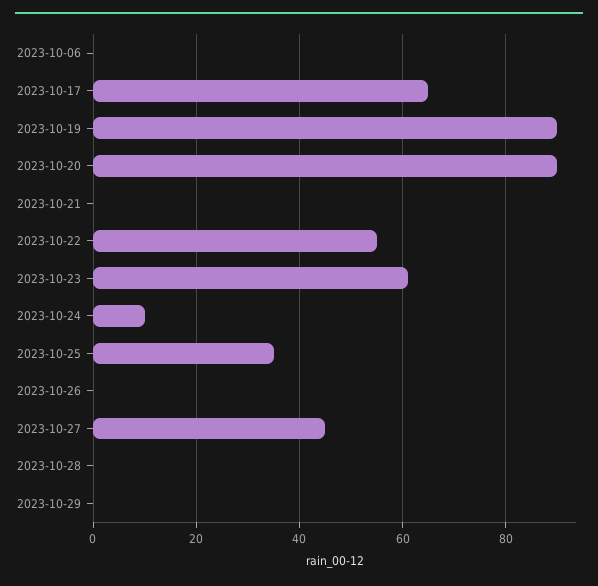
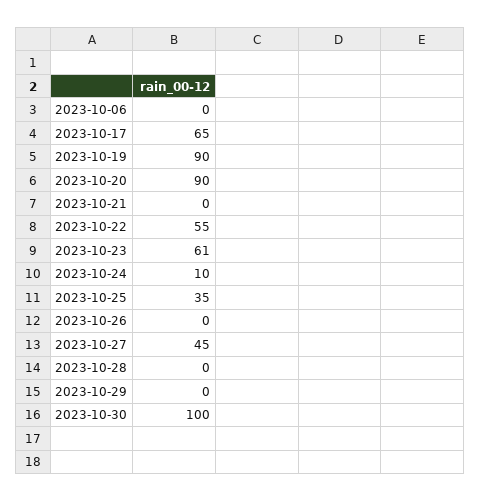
2023-10-30: none -> 100

